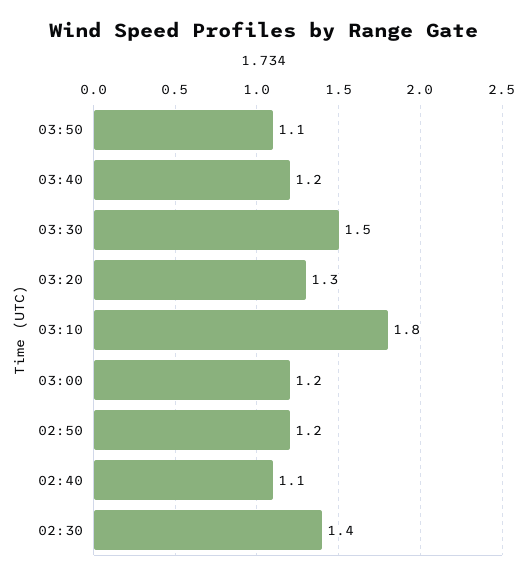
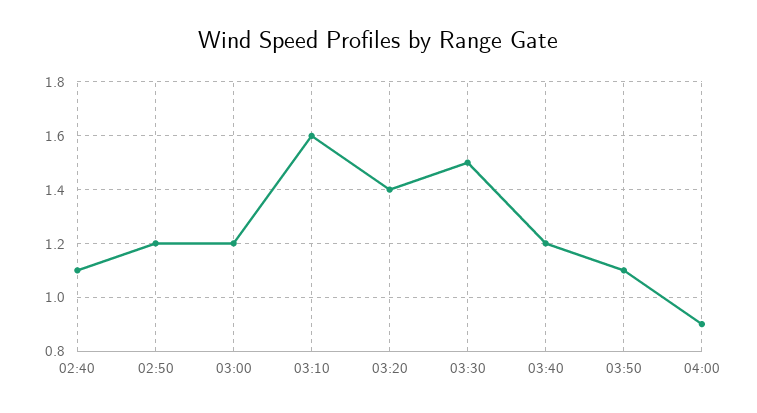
03:20: 1.3 -> 1.4
03:10: 1.8 -> 1.6
02:30: 1.4 -> none
04:00: none -> 0.9

